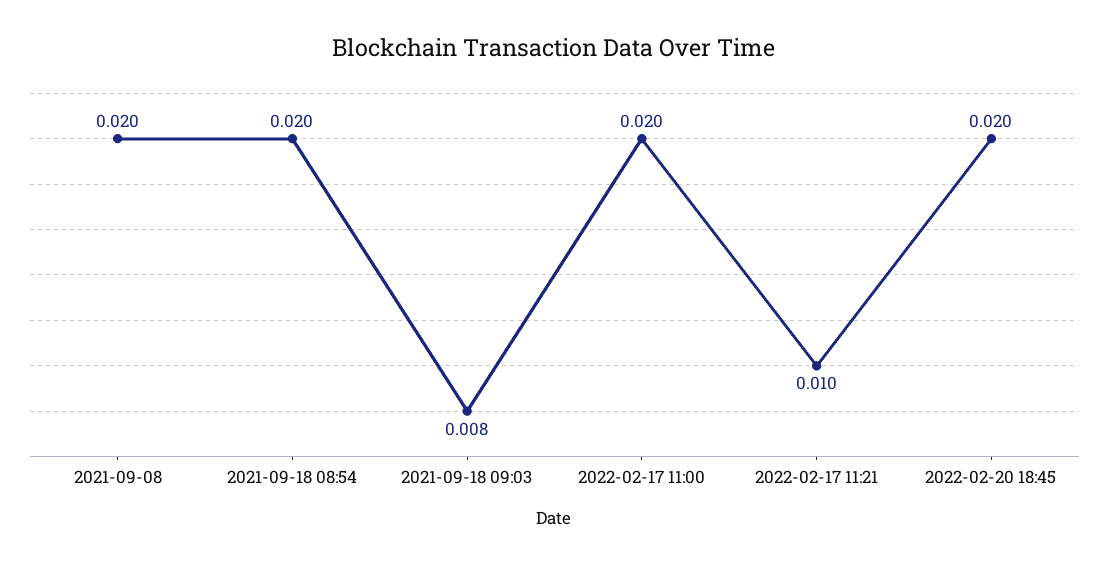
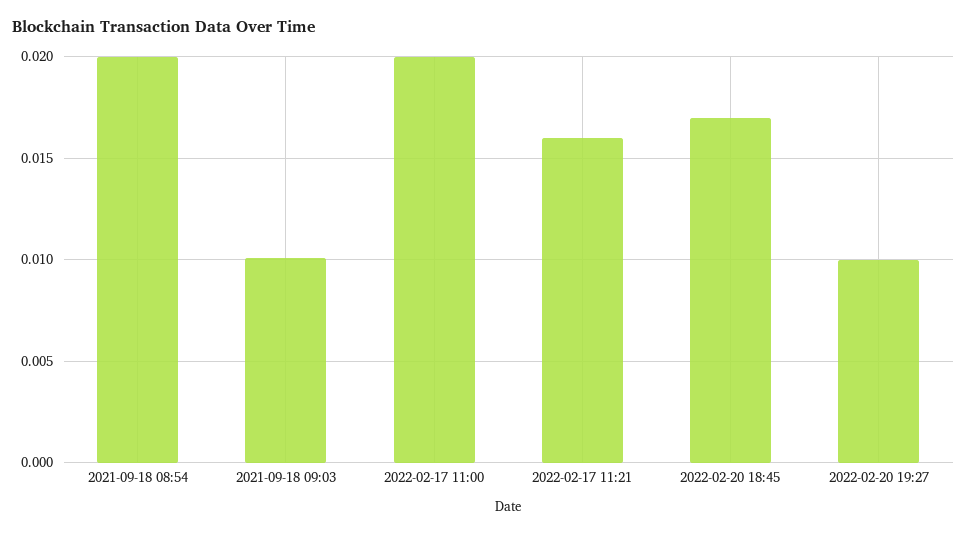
2021-09-08: 0.02 -> none
2021-09-18 09:03: 0.008 -> 0.01
2022-02-17 11:21: 0.01 -> 0.016
2022-02-20 18:45: 0.02 -> 0.017
2022-02-20 19:27: none -> 0.01

